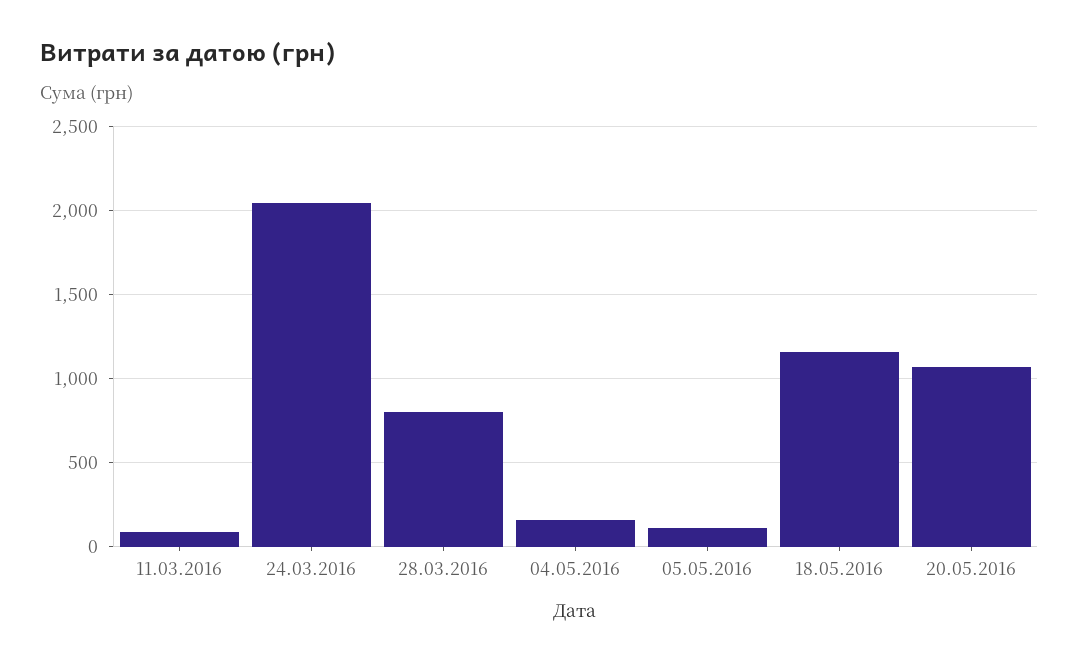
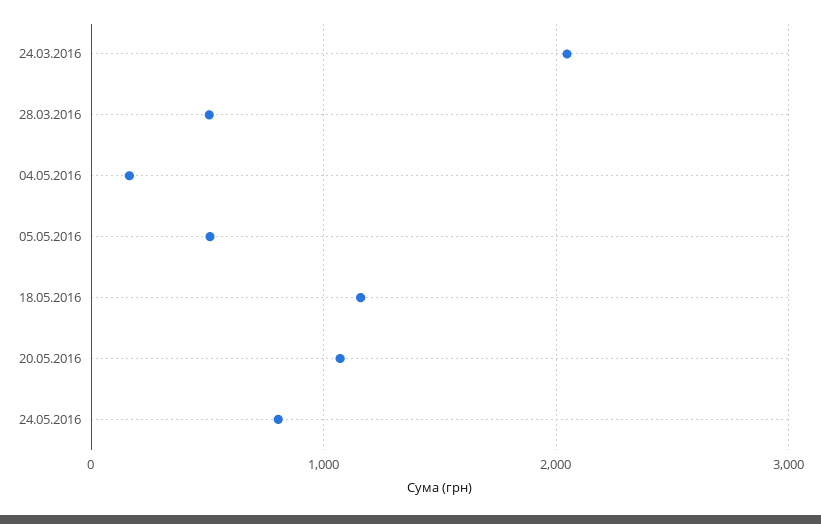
11.03.2016: 100 -> none
28.03.2016: 800 -> 500
05.05.2016: 100 -> 500
24.05.2016: none -> 800

